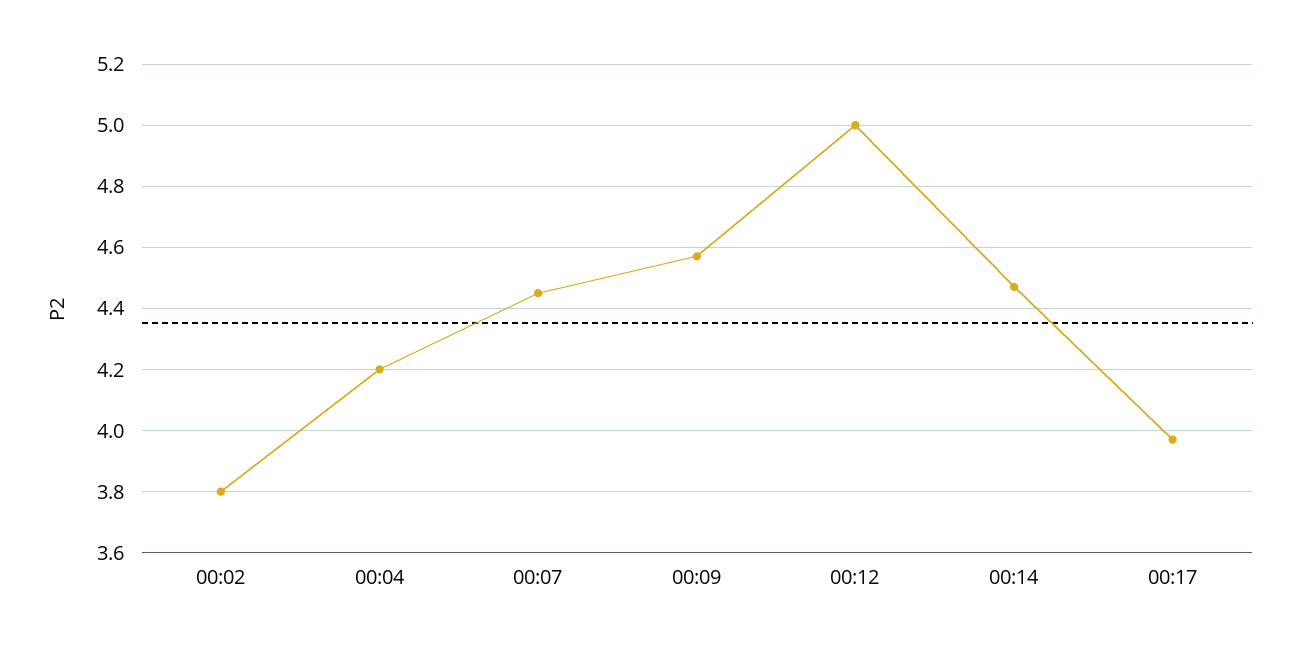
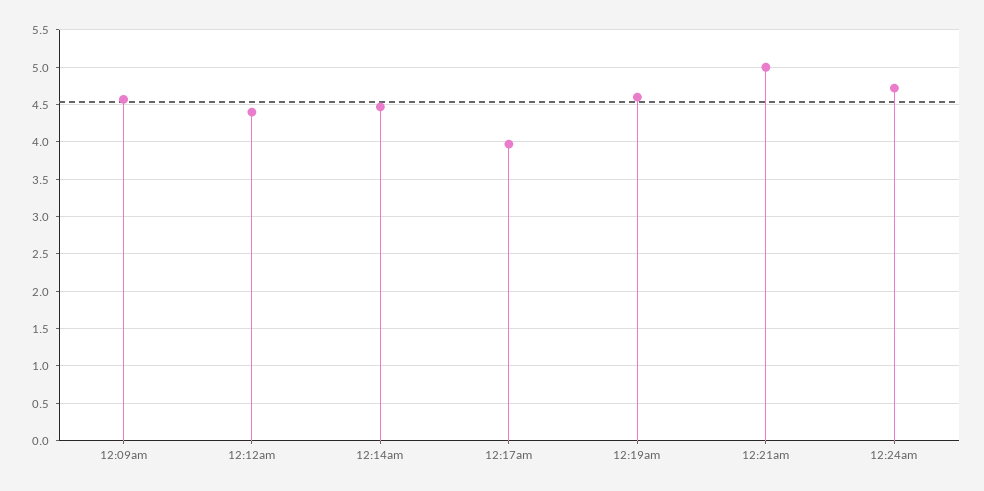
00:02: 3.8 -> none
00:04: 4.2 -> none
00:07: 4.45 -> none
00:12: 5 -> 4.4
12:19am: none -> 4.6
12:21am: none -> 5
12:24am: none -> 4.7

